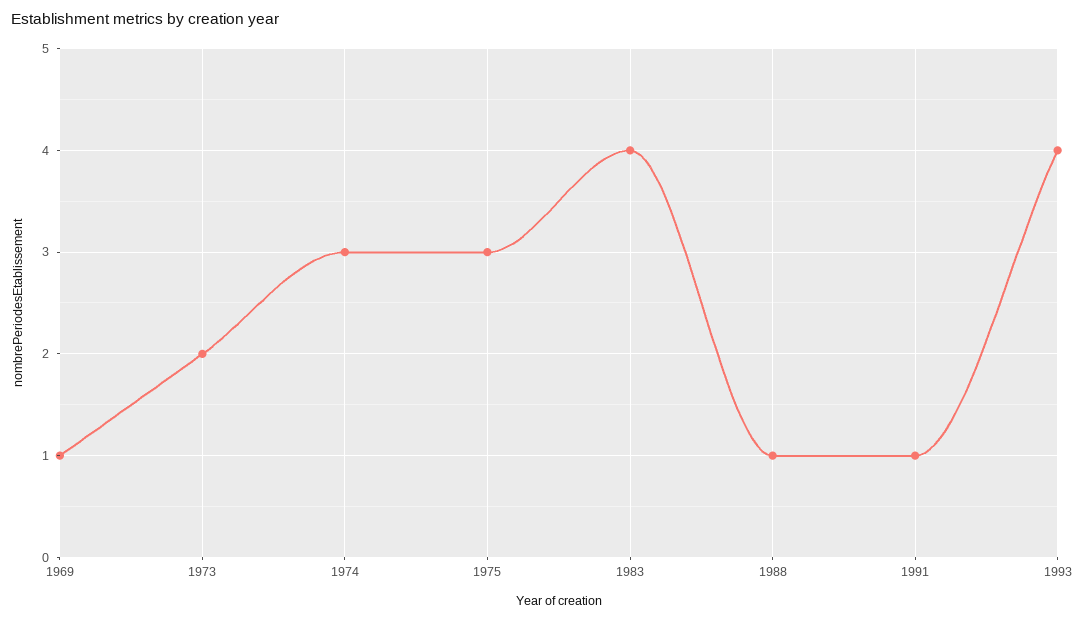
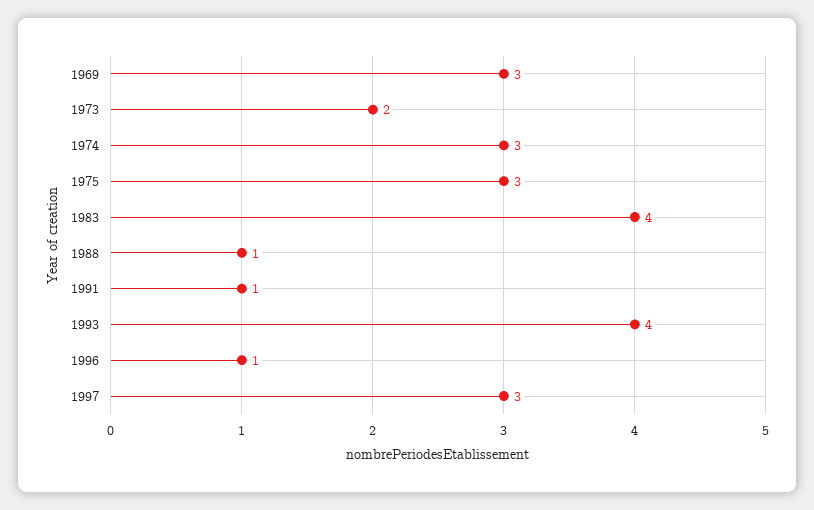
1969: 1 -> 3
1996: none -> 1
1997: none -> 3

